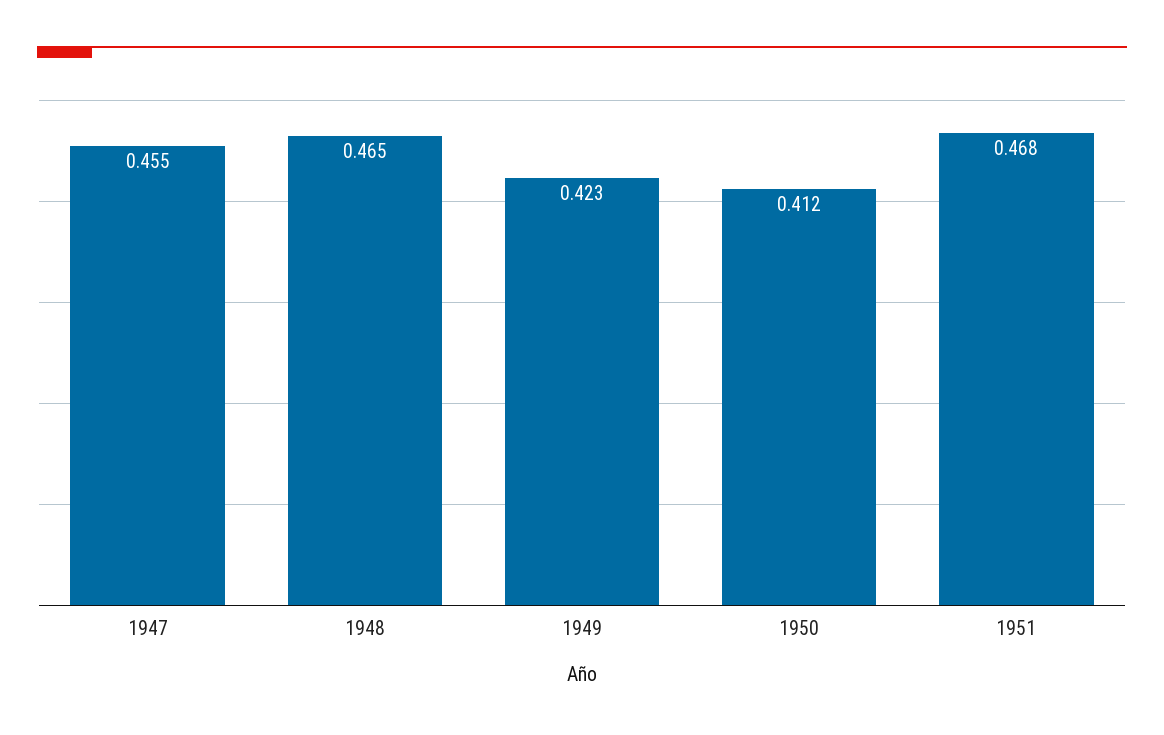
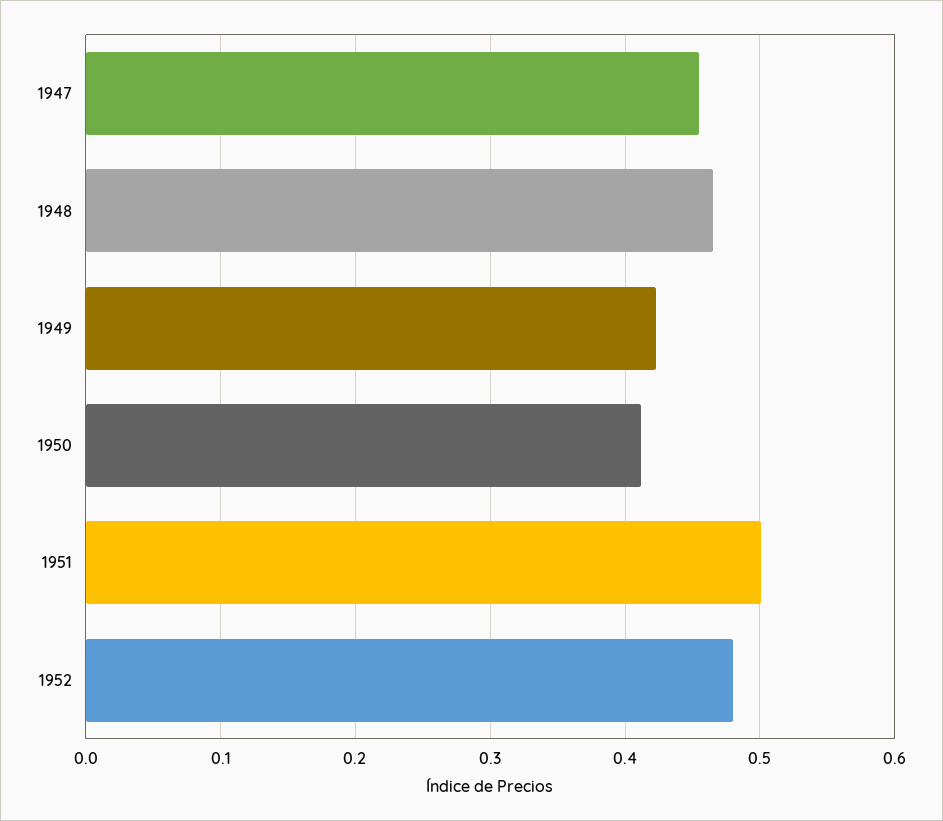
1951: 0.468 -> 0.5
1952: none -> 0.48

